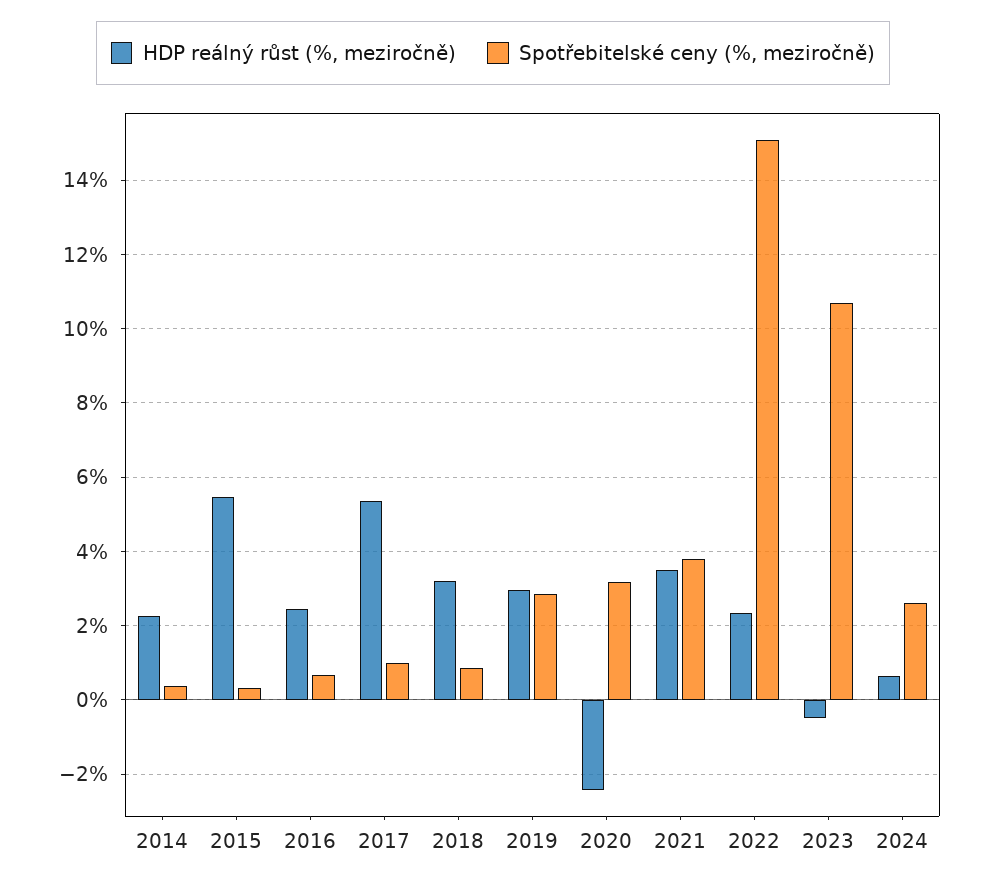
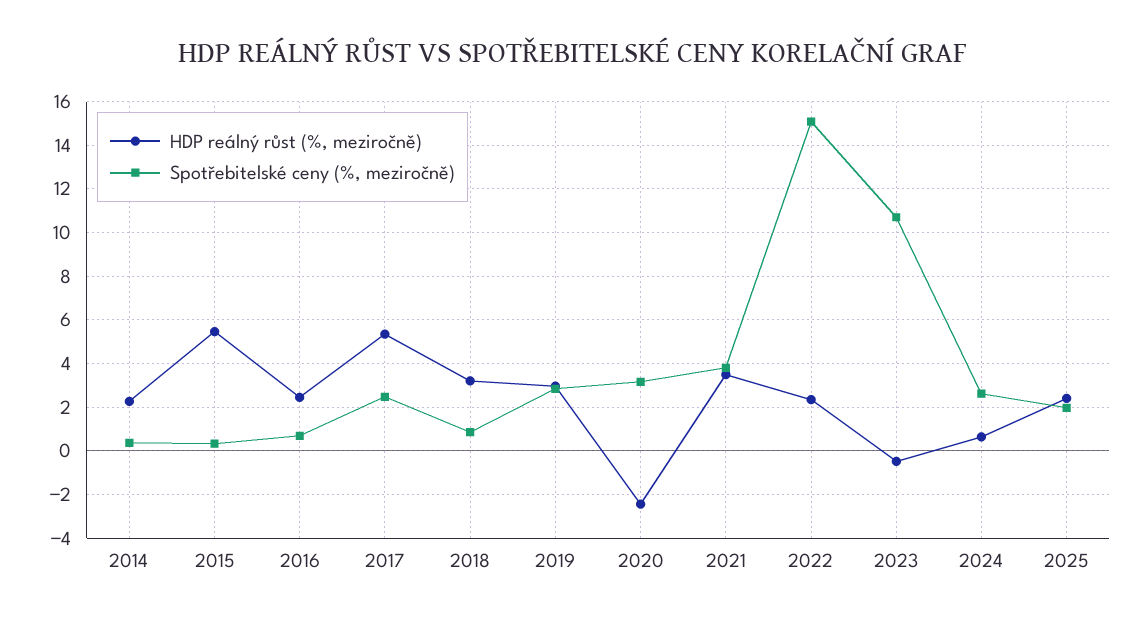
Spotřebitelské ceny (%, meziročně), 2017: 1 -> 2.5
HDP reálný růst (%, meziročně), 2025: none -> 2.5
Spotřebitelské ceny (%, meziročně), 2025: none -> 2

